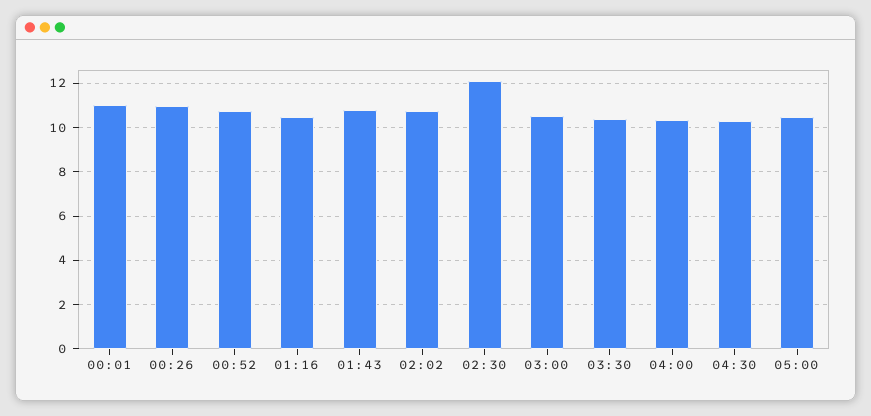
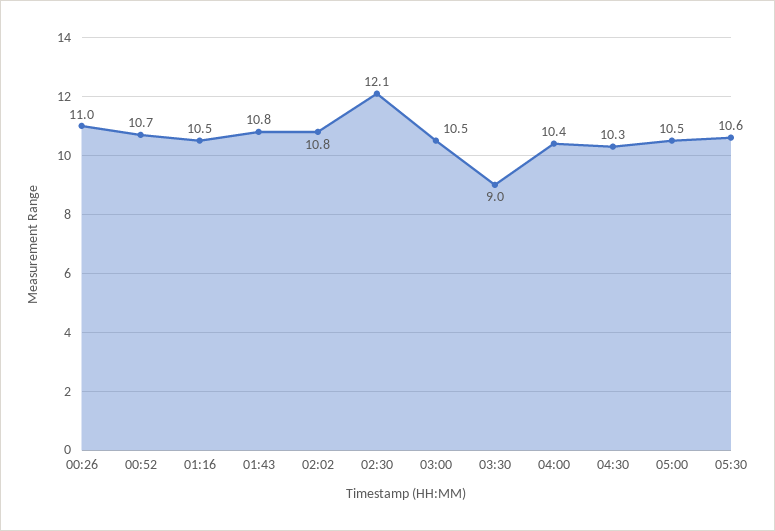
00:01: 11 -> none
03:30: 10.5 -> 9
05:30: none -> 10.6

